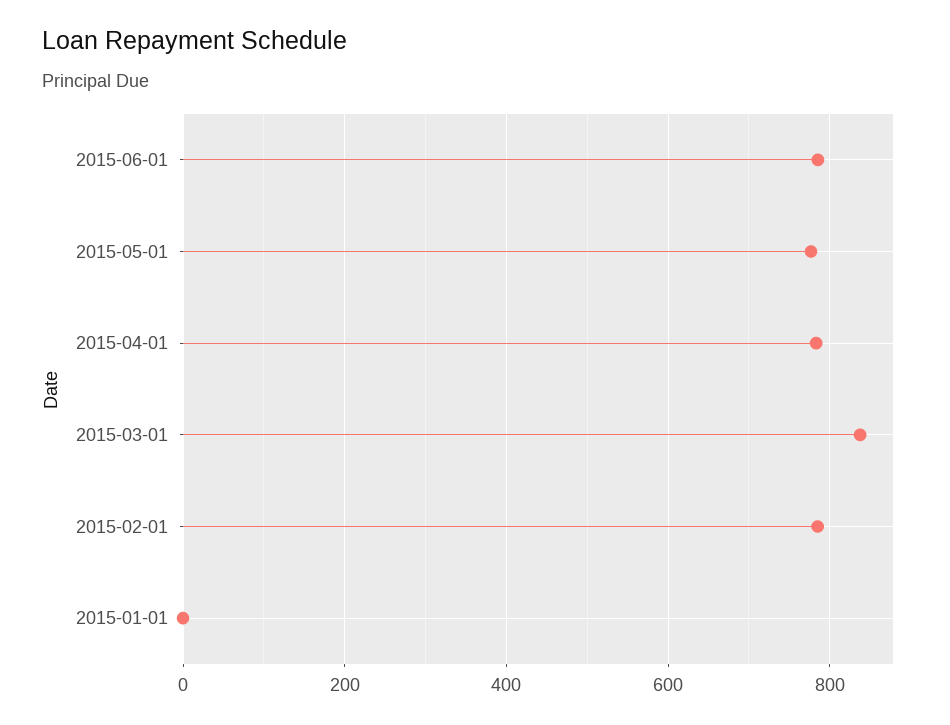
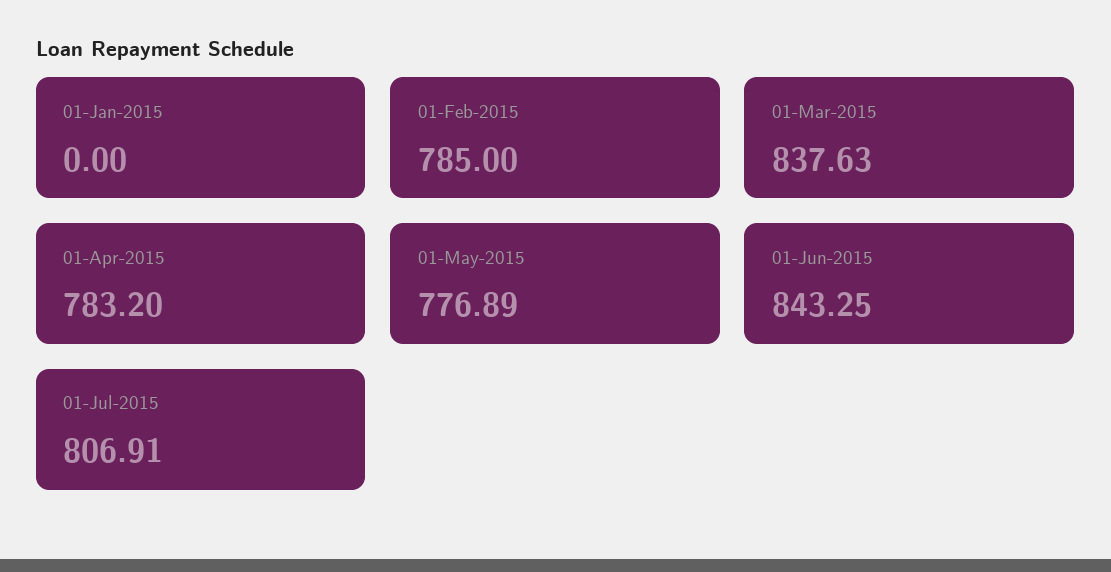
2015-06-01: 780 -> 843.25
01-Jul-2015: none -> 806.91

